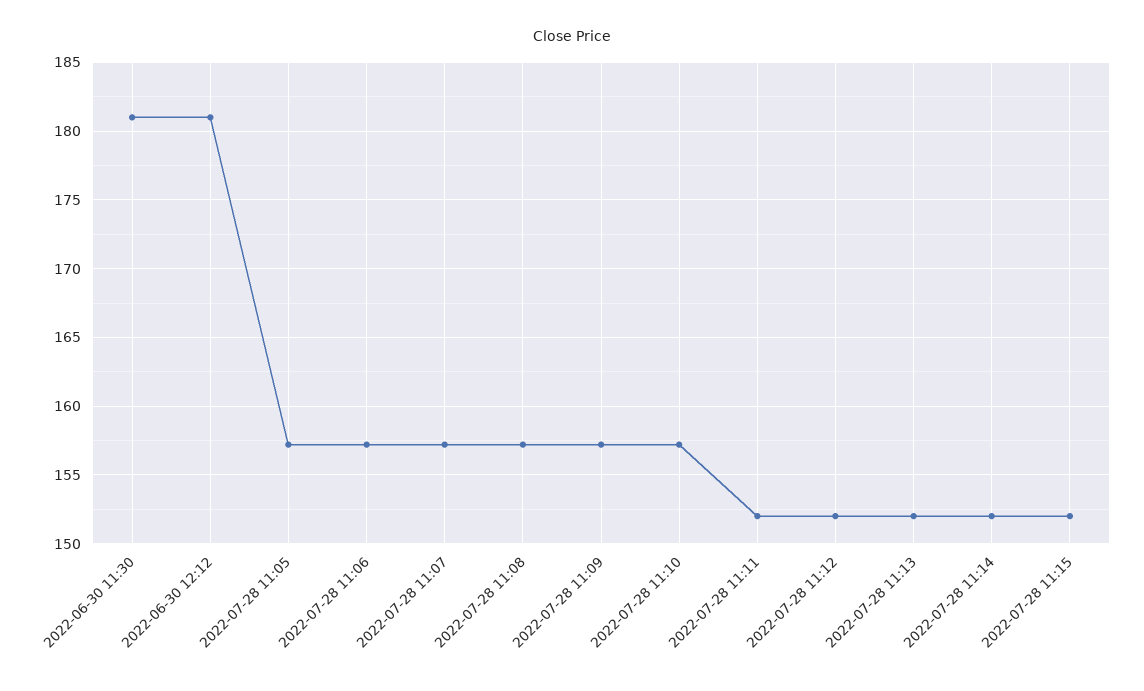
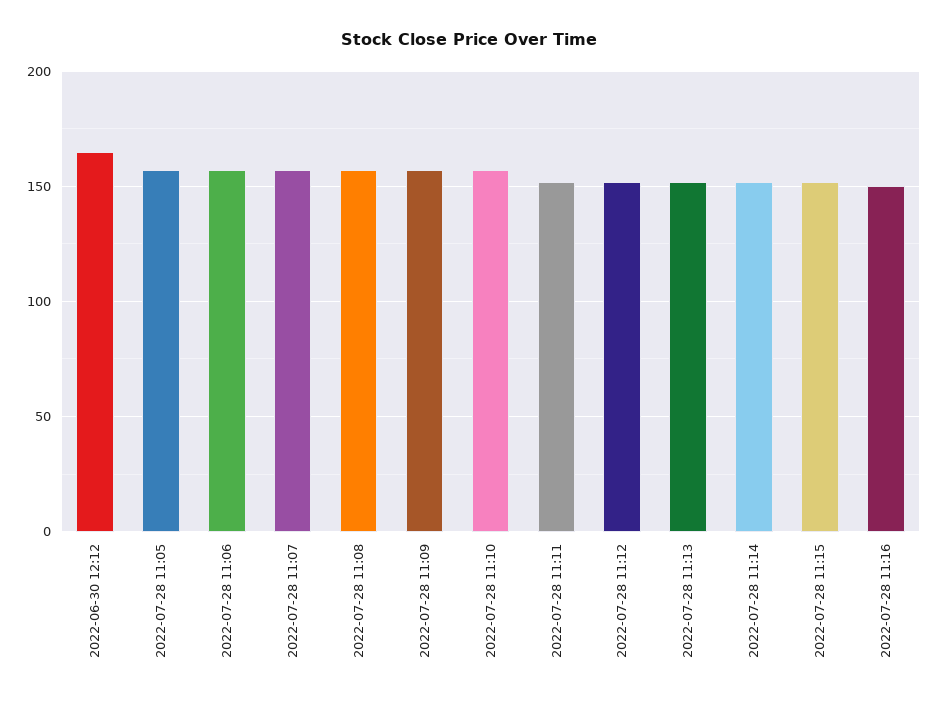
2022-06-30 11:30: 181 -> none
2022-06-30 12:12: 181 -> 165
2022-07-28 11:16: none -> 150

